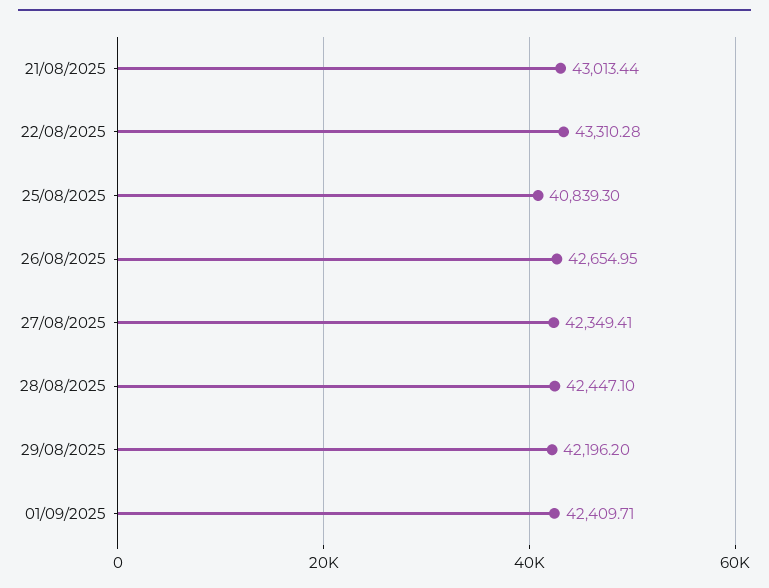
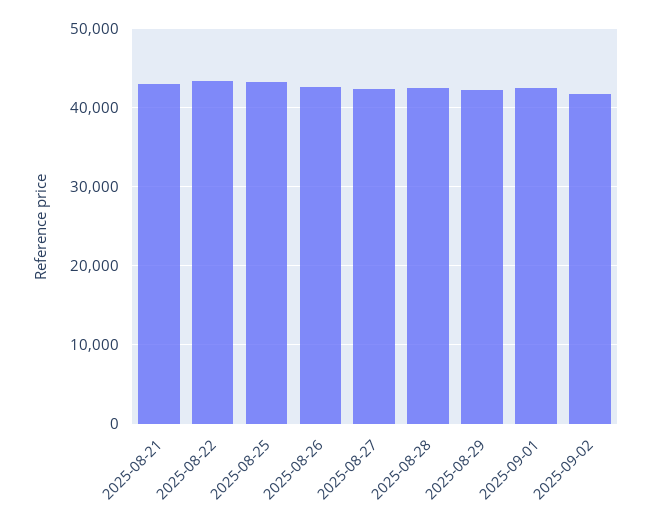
25/08/2025: 40839.3 -> 43000
2025-09-02: none -> 42000

